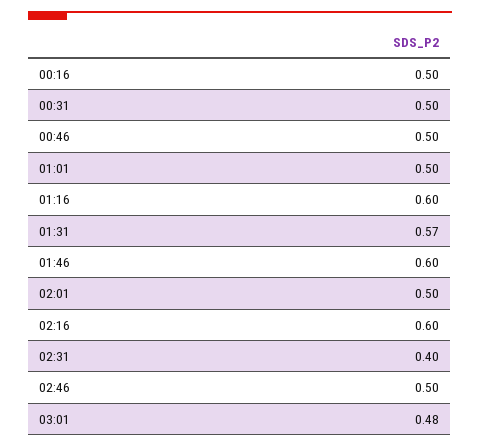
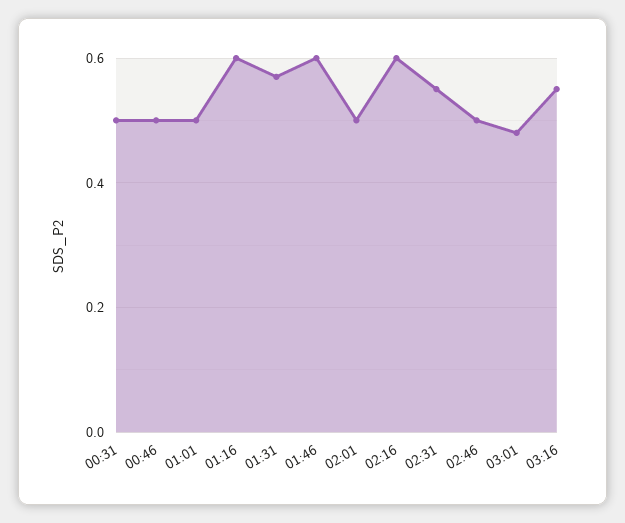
00:16: 0.5 -> none
02:31: 0.4 -> 0.55
03:16: none -> 0.55

